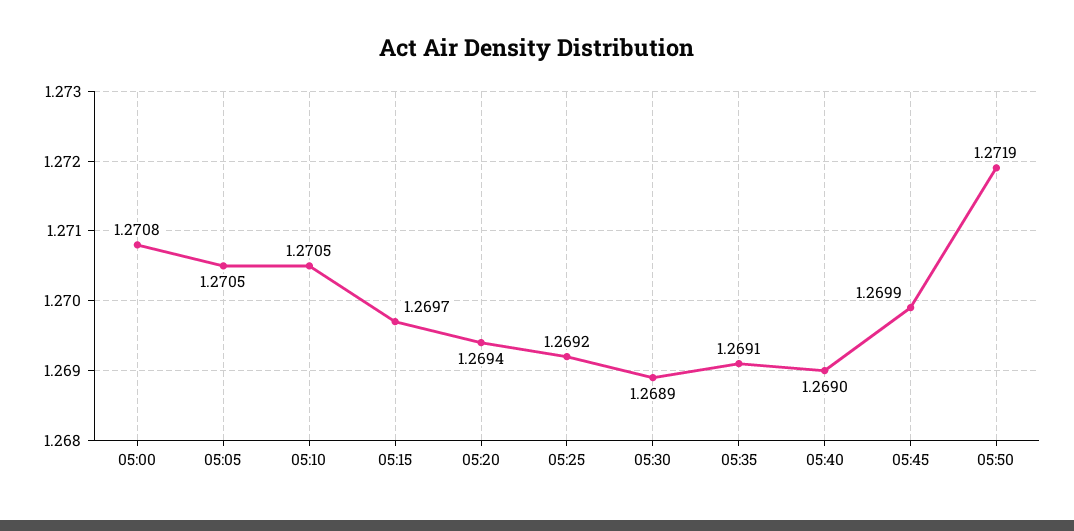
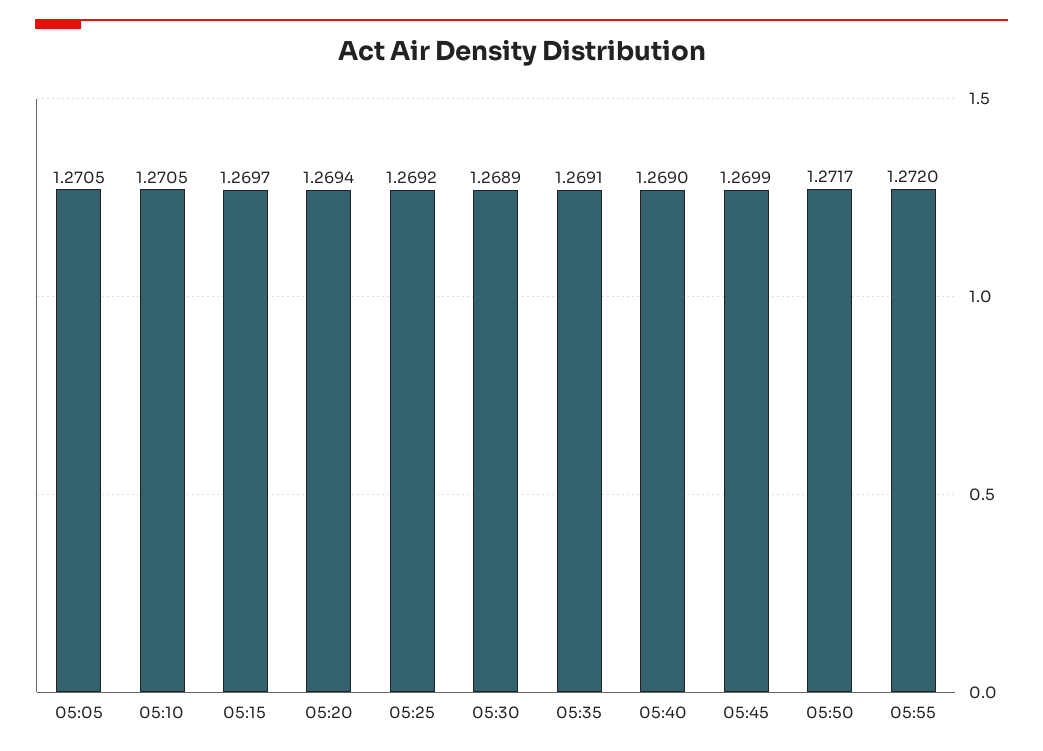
05:00: 1.2708 -> none
05:50: 1.2719 -> 1.2717
05:55: none -> 1.272

